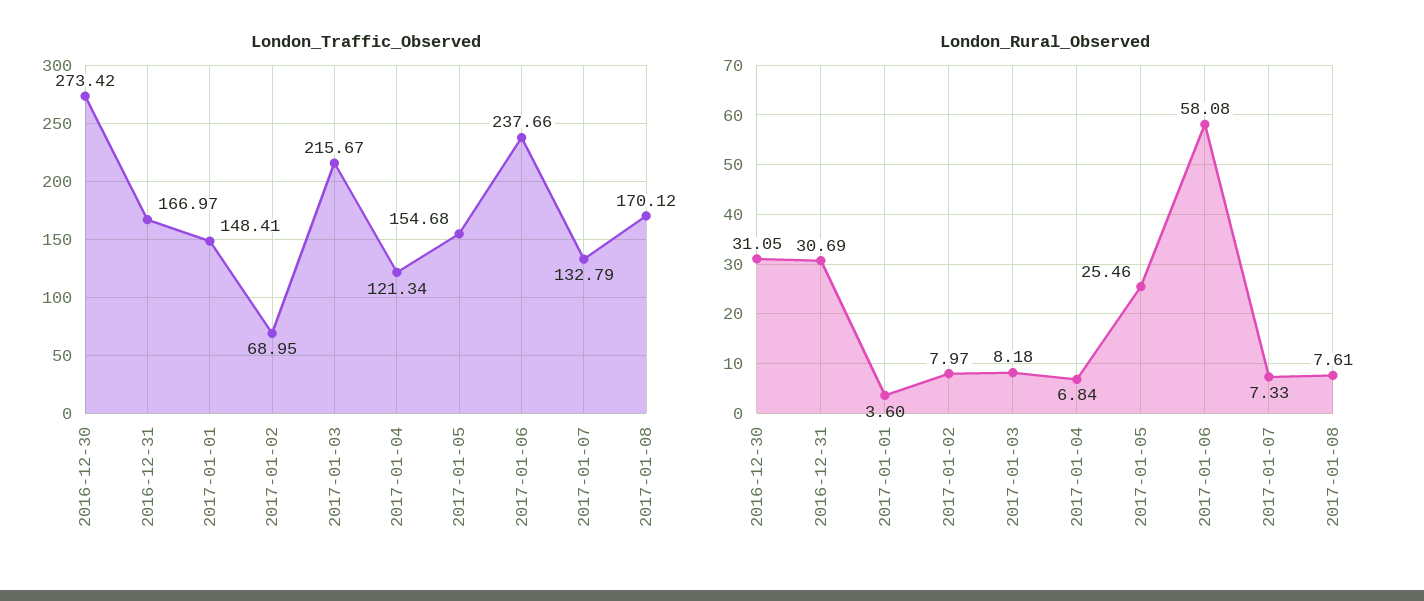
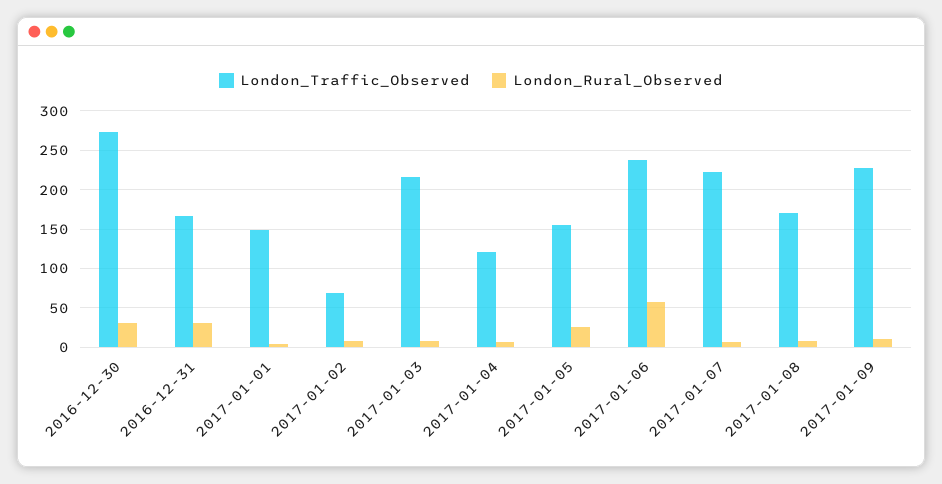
London_Traffic_Observed, 2017-01-07: 132.79 -> 220
London_Traffic_Observed, 2017-01-09: none -> 230
London_Rural_Observed, 2017-01-09: none -> 10

